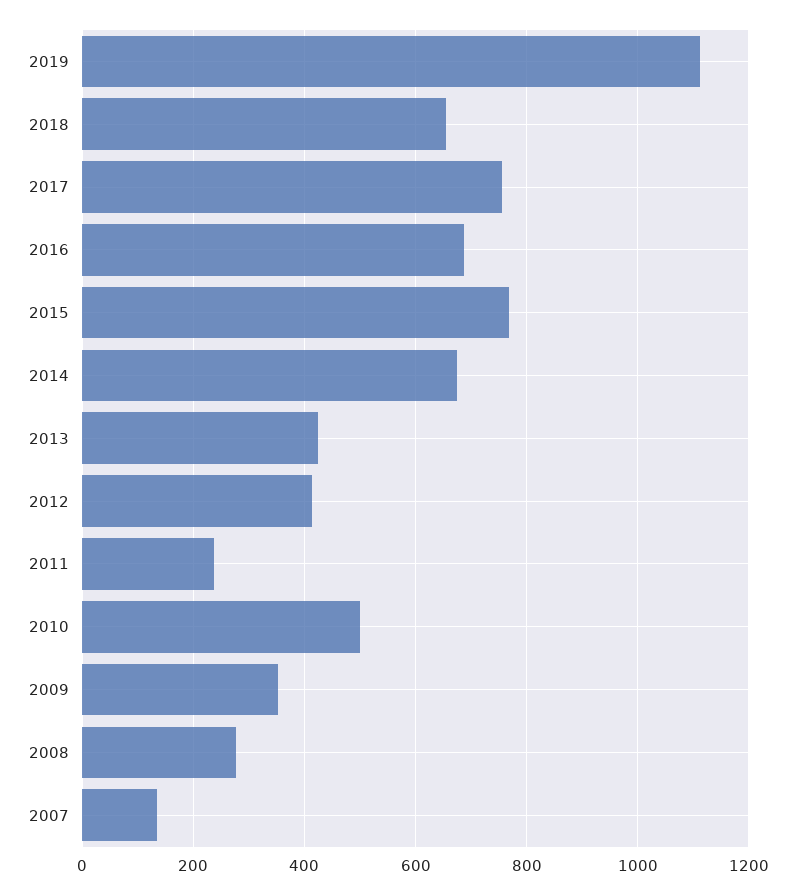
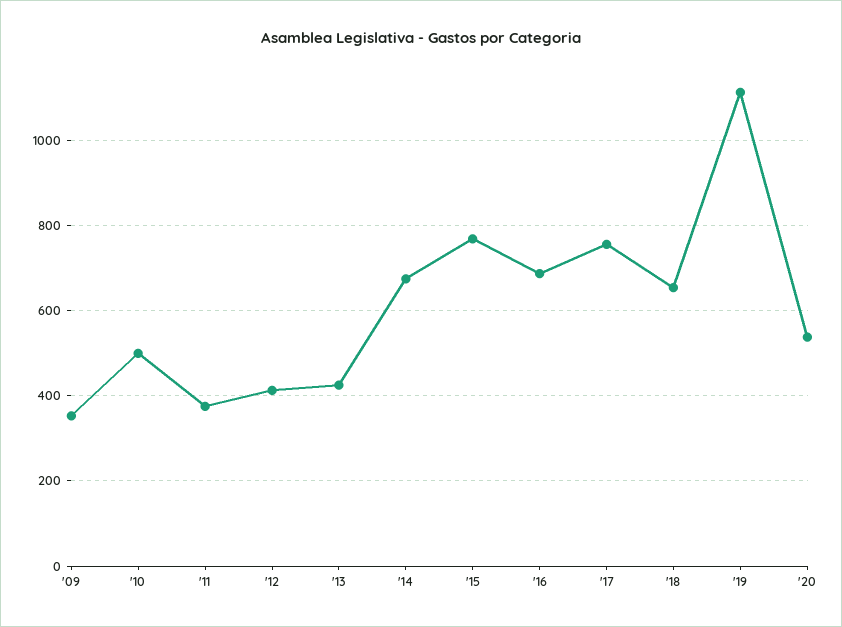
2011: 240 -> 380
2008: 280 -> none
2007: 140 -> none
'20: none -> 540

